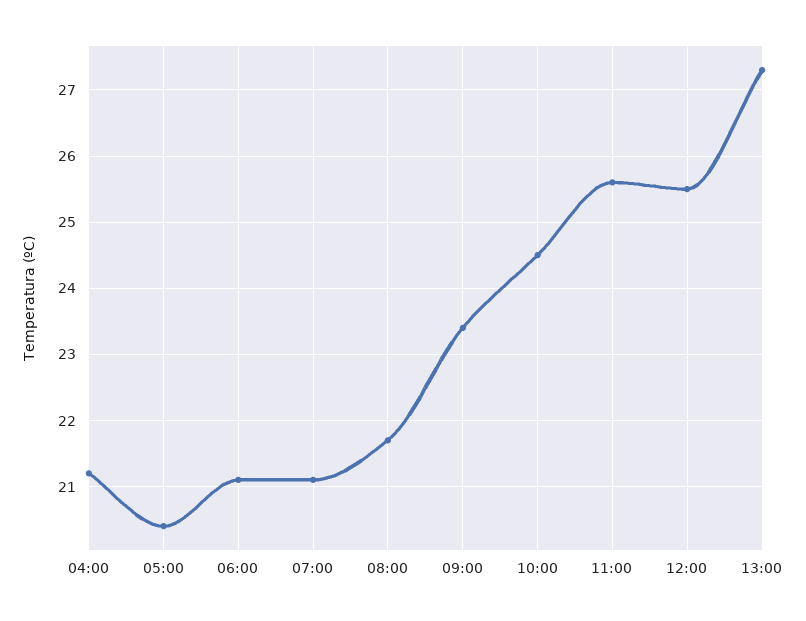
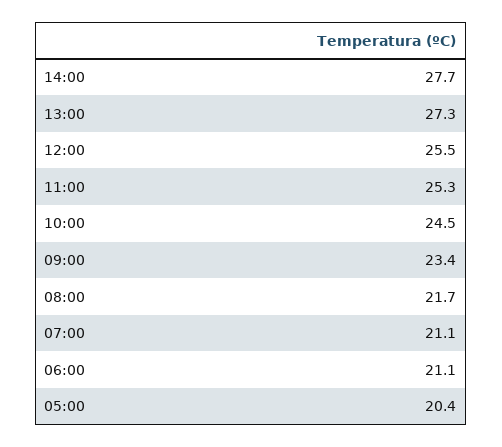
04:00: 21.2 -> none
11:00: 25.6 -> 25.3
14:00: none -> 27.7

